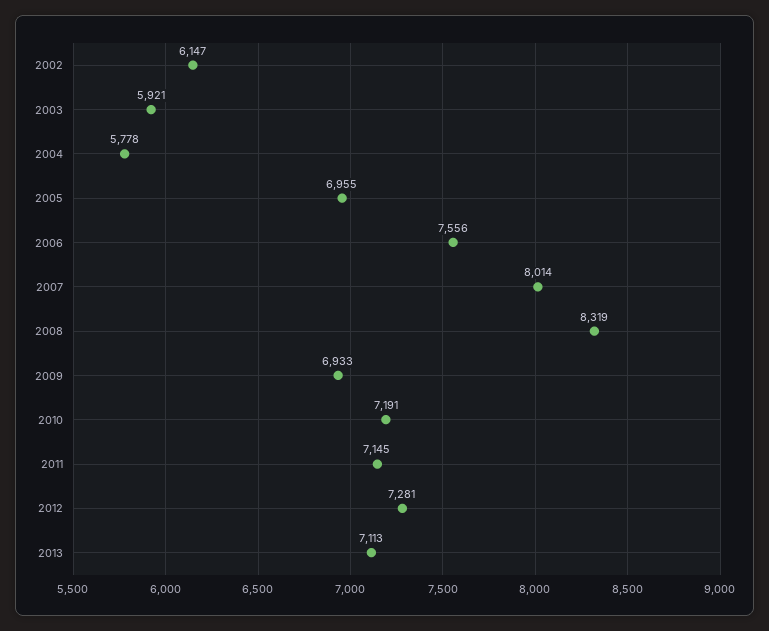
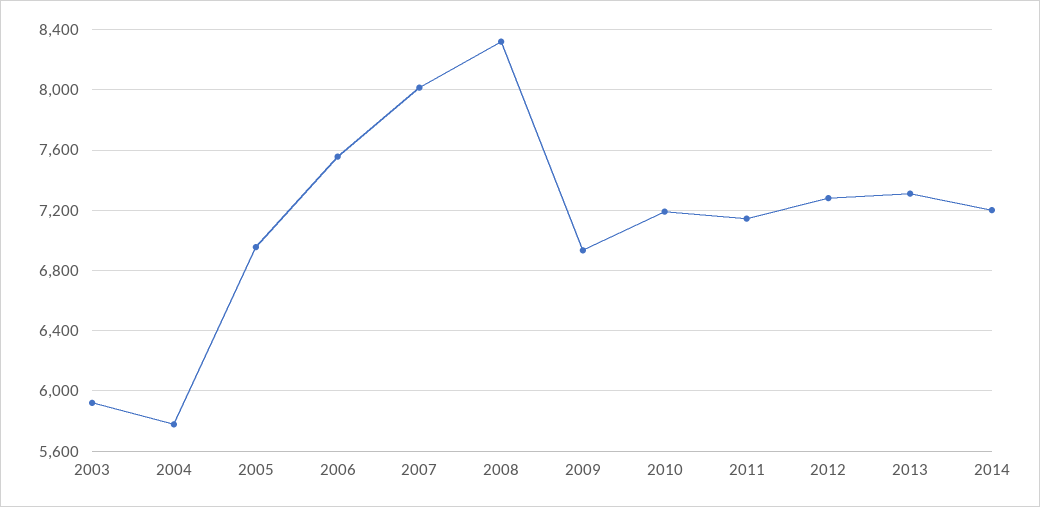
2002: 6147 -> none
2013: 7113 -> 7300
2014: none -> 7200

